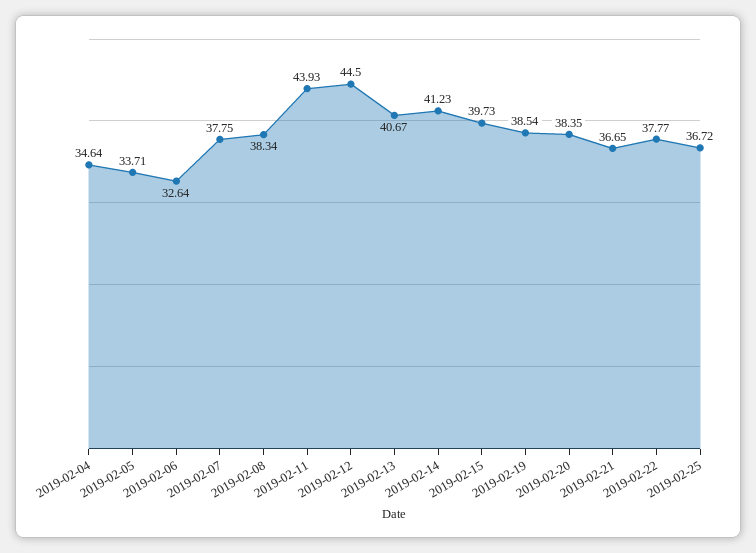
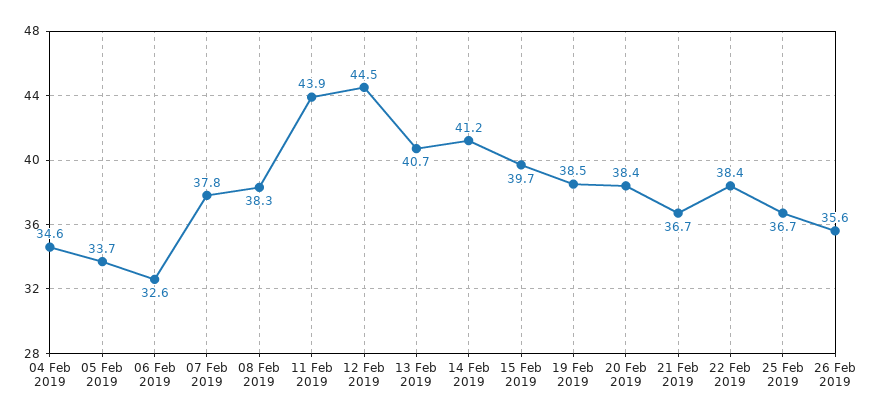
2019-02-22: 37.77 -> 38.4
26 Feb 2019: none -> 35.6

